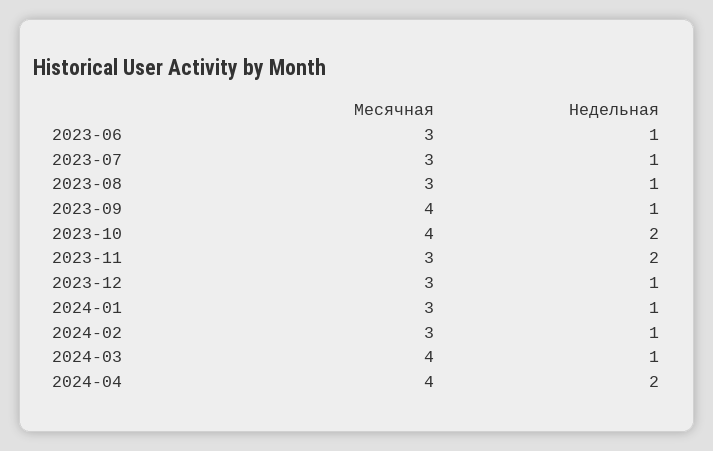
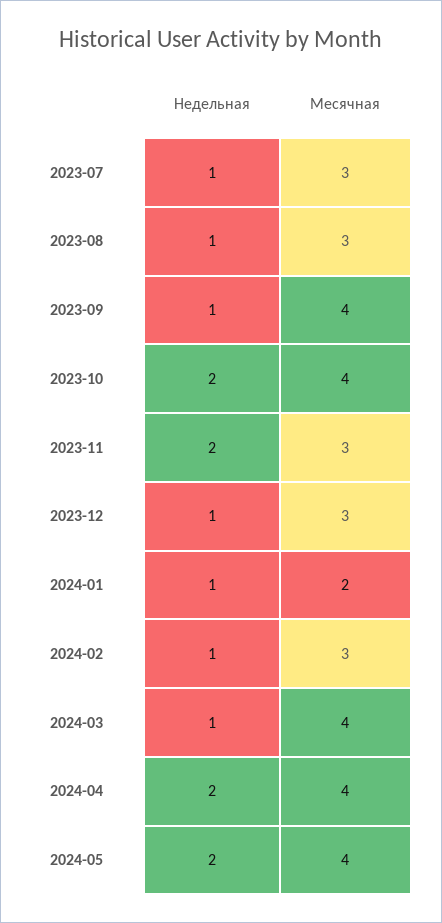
Месячная, 2023-06: 3 -> none
Недельная, 2023-06: 1 -> none
Месячная, 2024-01: 3 -> 2
Недельная, 2024-05: none -> 2
Месячная, 2024-05: none -> 4

